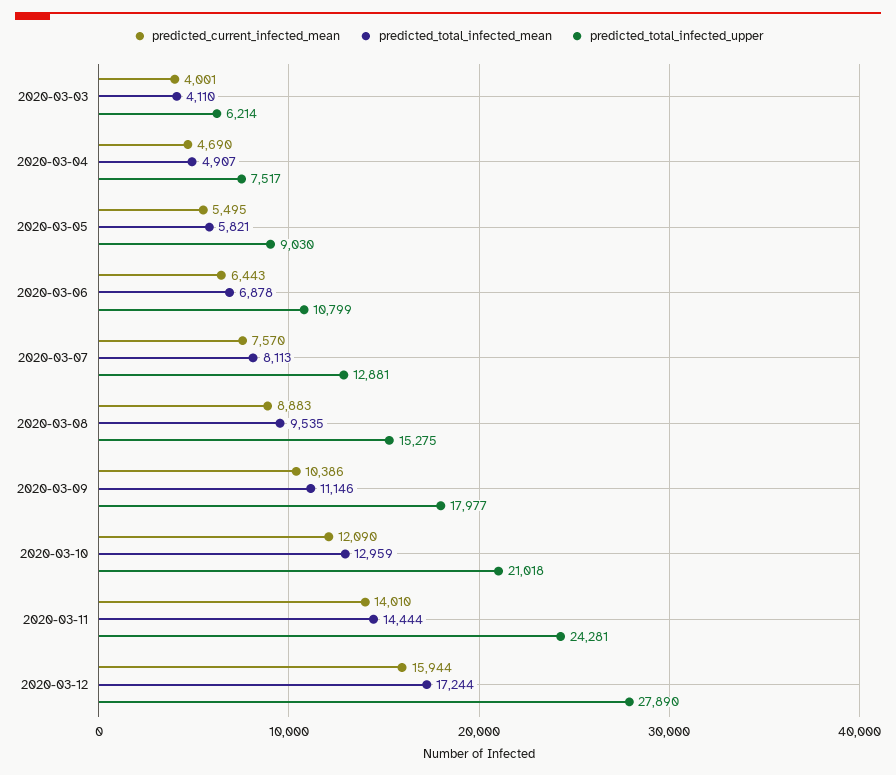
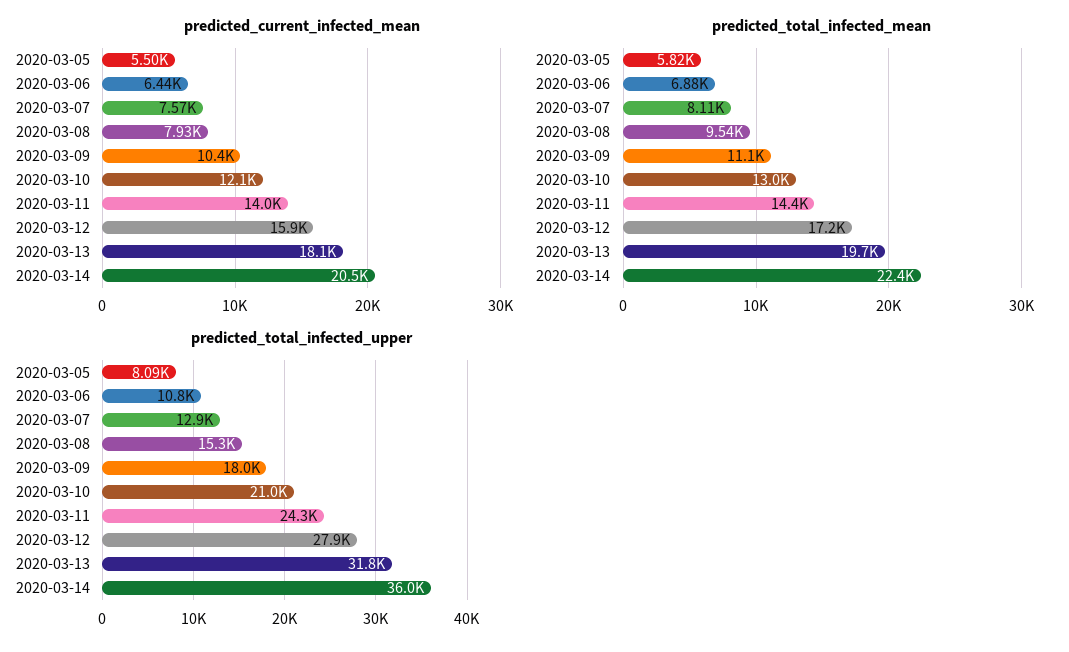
predicted_current_infected_mean, 2020-03-03: 4001 -> none
predicted_total_infected_mean, 2020-03-03: 4110 -> none
predicted_total_infected_upper, 2020-03-03: 6214 -> none
predicted_current_infected_mean, 2020-03-04: 4690 -> none
predicted_total_infected_mean, 2020-03-04: 4907 -> none
predicted_total_infected_upper, 2020-03-04: 7517 -> none
predicted_total_infected_upper, 2020-03-05: 9030 -> 8090
predicted_current_infected_mean, 2020-03-08: 8883 -> 7930
predicted_current_infected_mean, 2020-03-13: none -> 18100
predicted_current_infected_mean, 2020-03-14: none -> 20500
predicted_total_infected_mean, 2020-03-13: none -> 19700
predicted_total_infected_mean, 2020-03-14: none -> 22400
predicted_total_infected_upper, 2020-03-13: none -> 31800
predicted_total_infected_upper, 2020-03-14: none -> 36000

